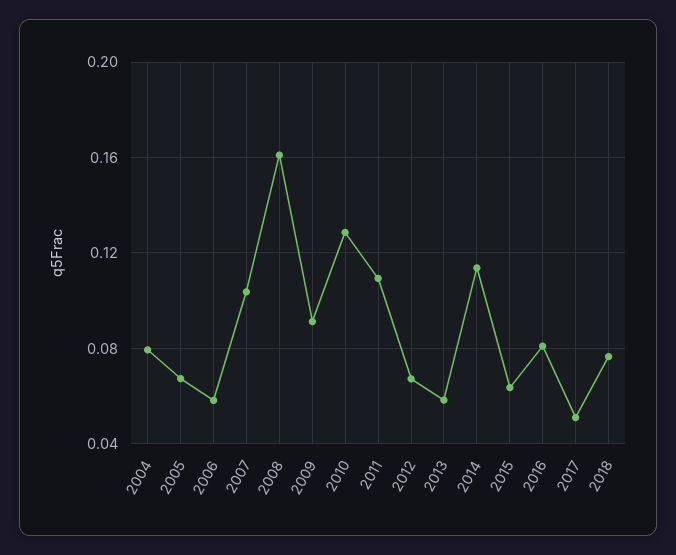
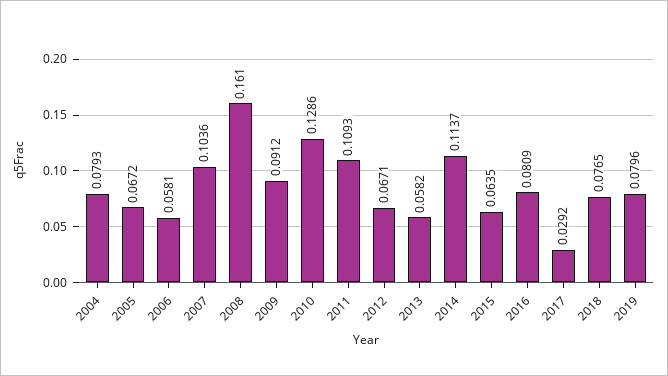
2017: 0.05 -> 0.0292
2019: none -> 0.0796

